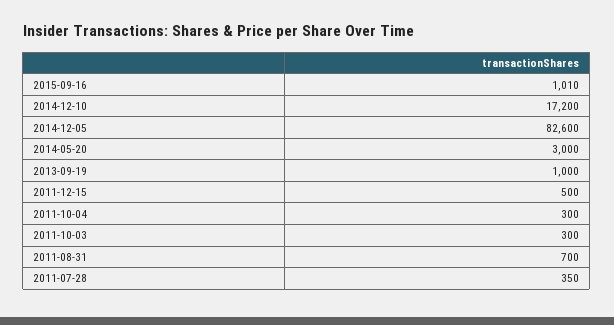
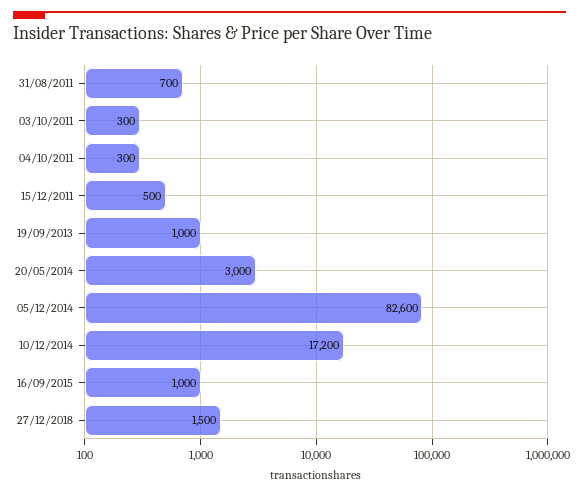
2015-09-16: 1010 -> 1000
2011-07-28: 350 -> none
27/12/2018: none -> 1500

